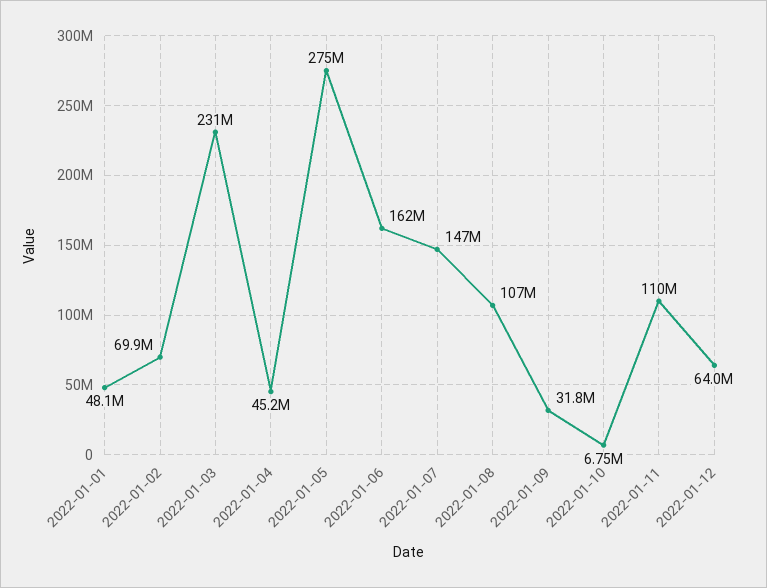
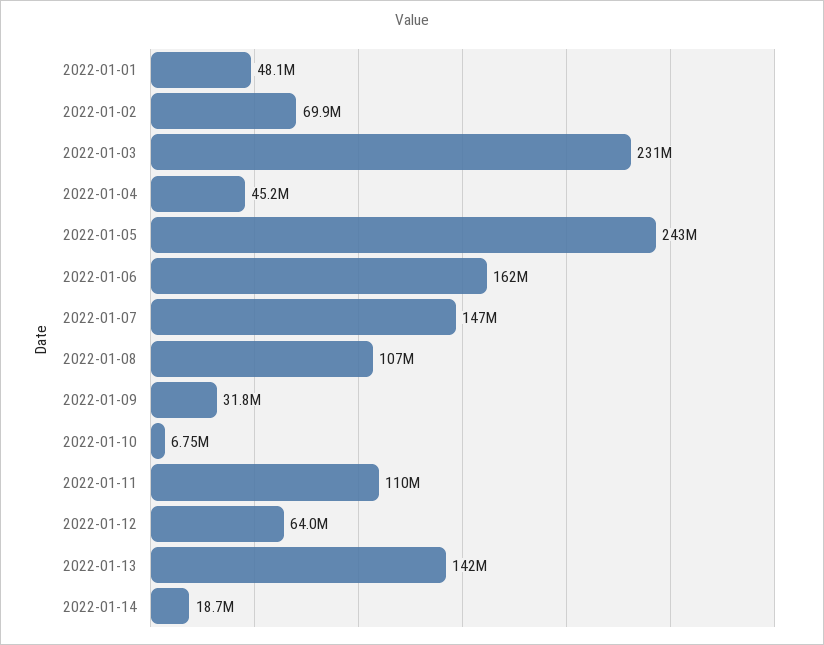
2022-01-05: 275000000 -> 243000000
2022-01-13: none -> 142000000
2022-01-14: none -> 18700000

